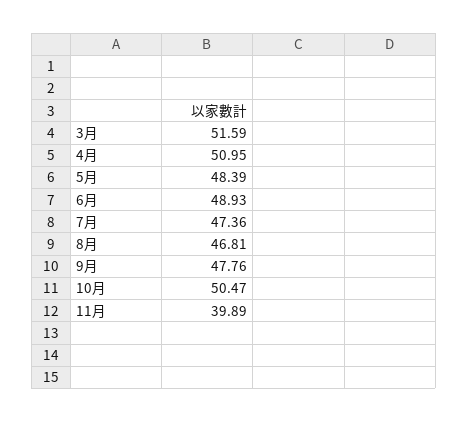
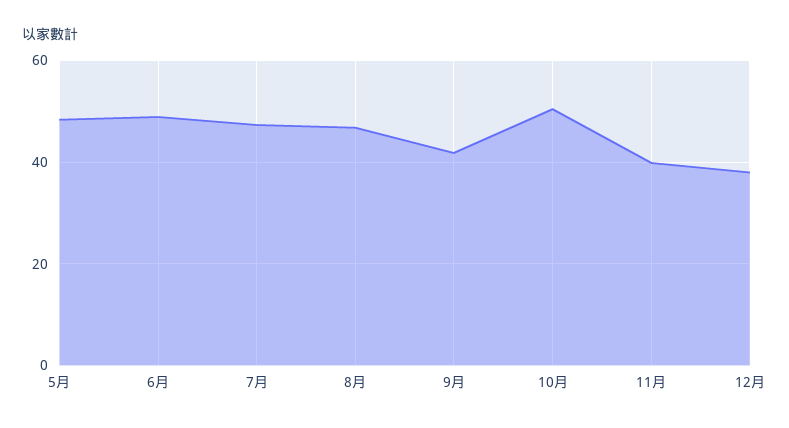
3月: 51.59 -> none
4月: 50.95 -> none
9月: 47.76 -> 42
12月: none -> 38

